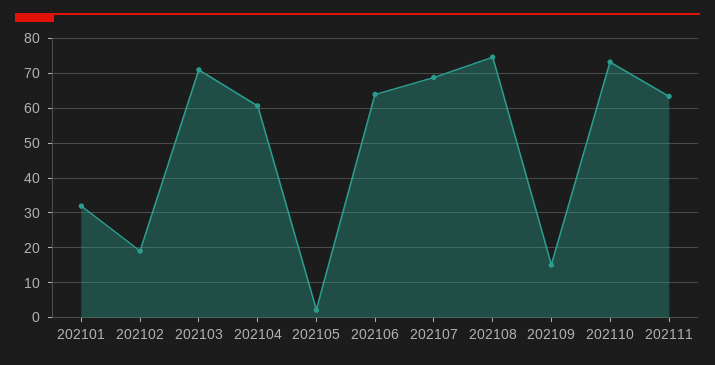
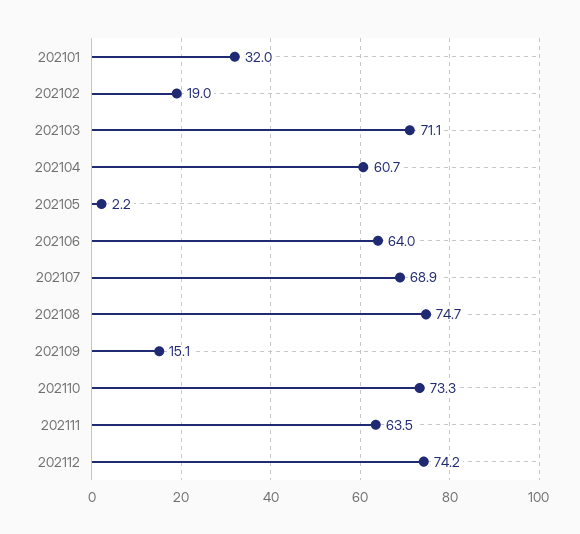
202112: none -> 74.2

